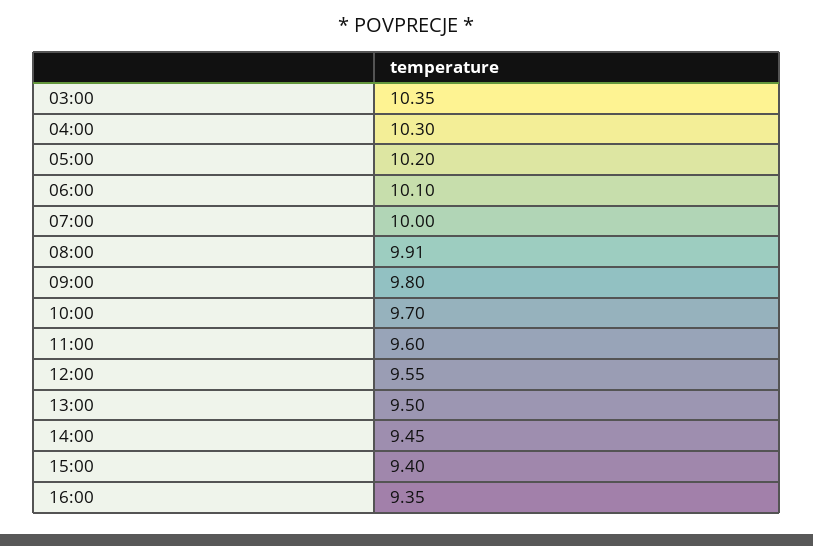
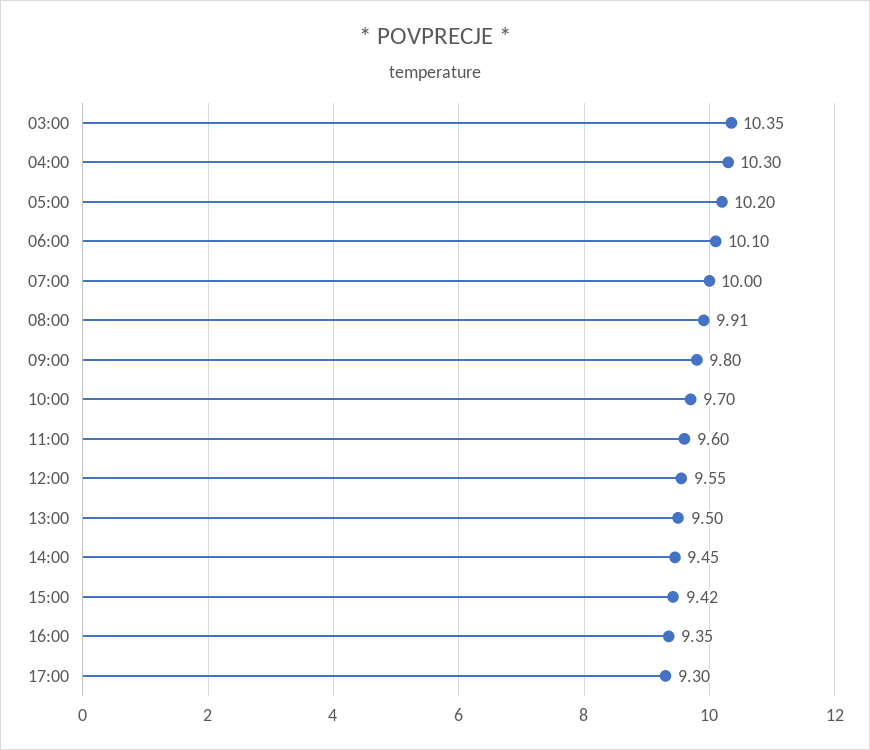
15:00: 9.4 -> 9.42
17:00: none -> 9.3

